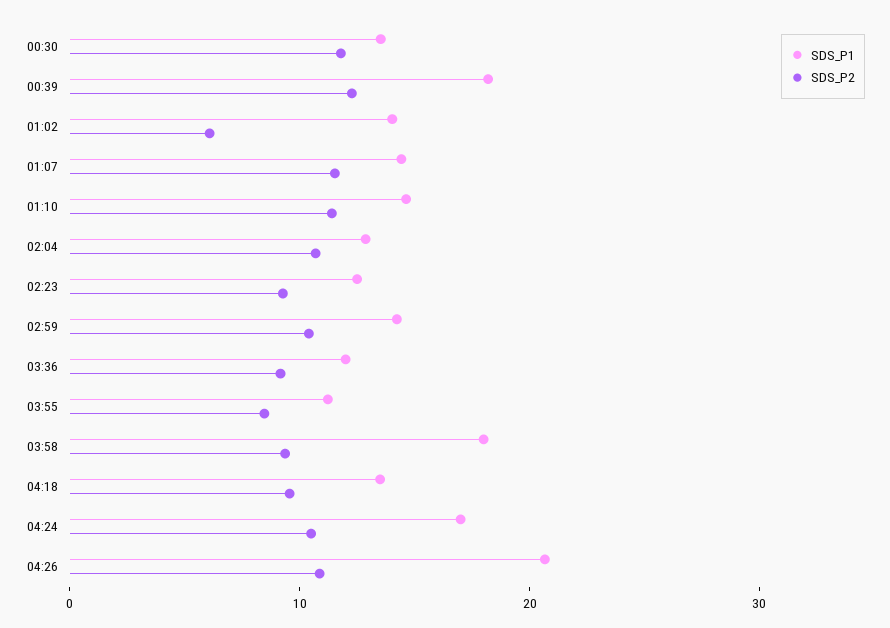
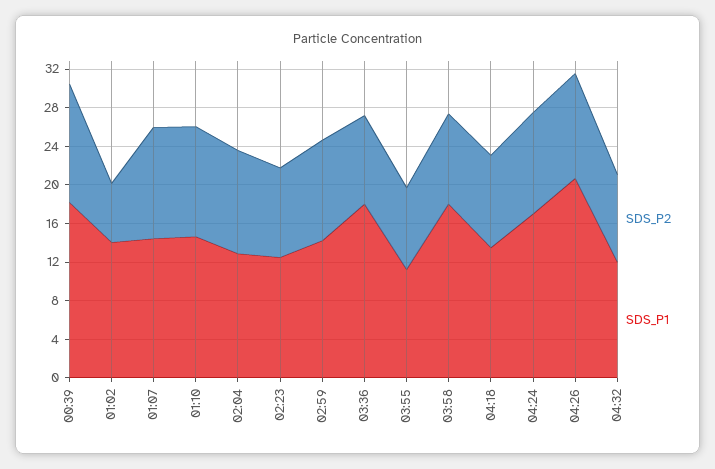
SDS_P1, 00:30: 14 -> none
SDS_P2, 00:30: 12 -> none
SDS_P1, 03:36: 12 -> 18
SDS_P2, 04:32: none -> 9
SDS_P1, 04:32: none -> 12

